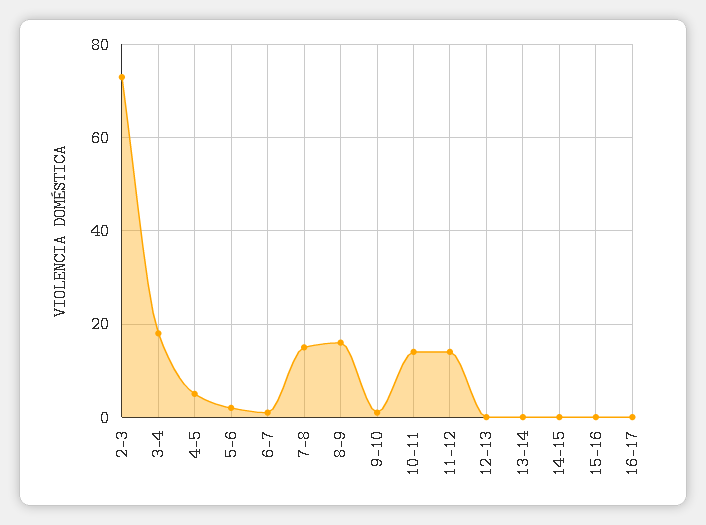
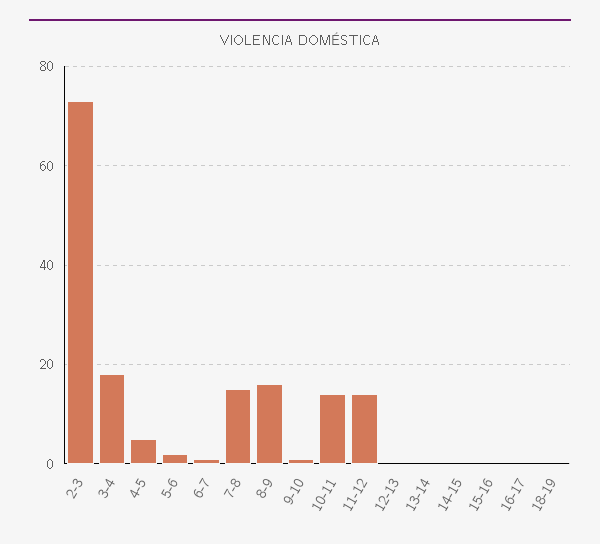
18-19: none -> 0

